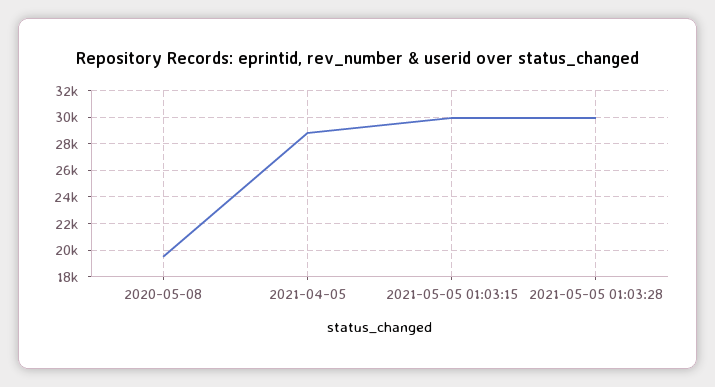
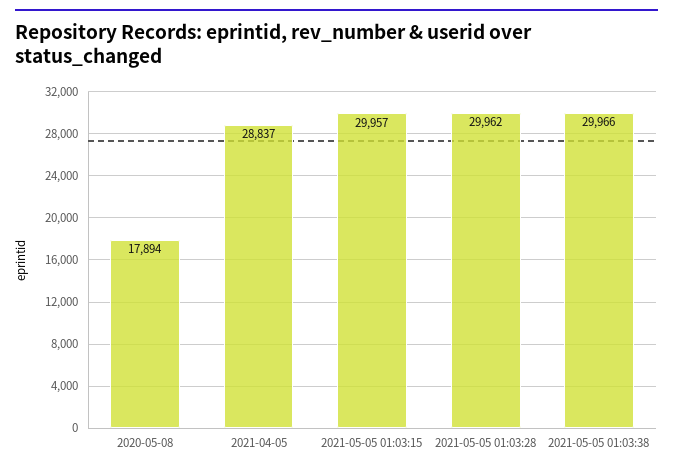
2020-05-08: 19500 -> 17894
2021-05-05 01:03:38: none -> 29966

